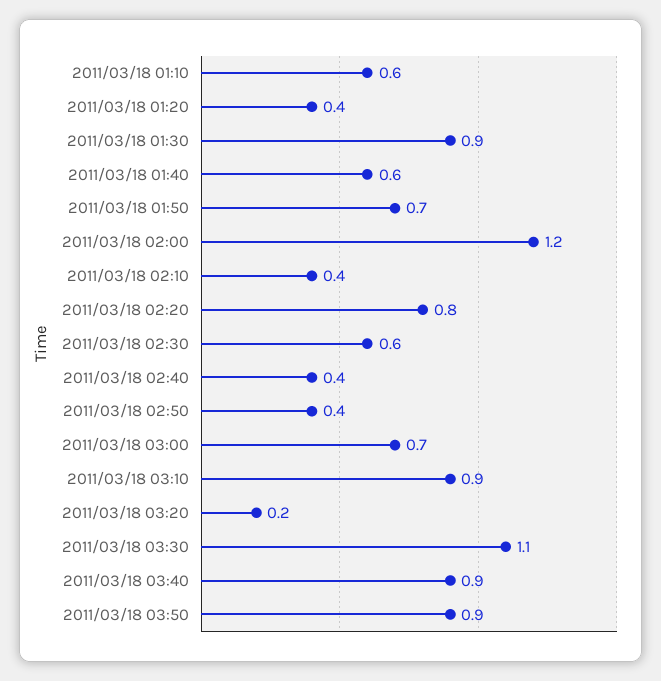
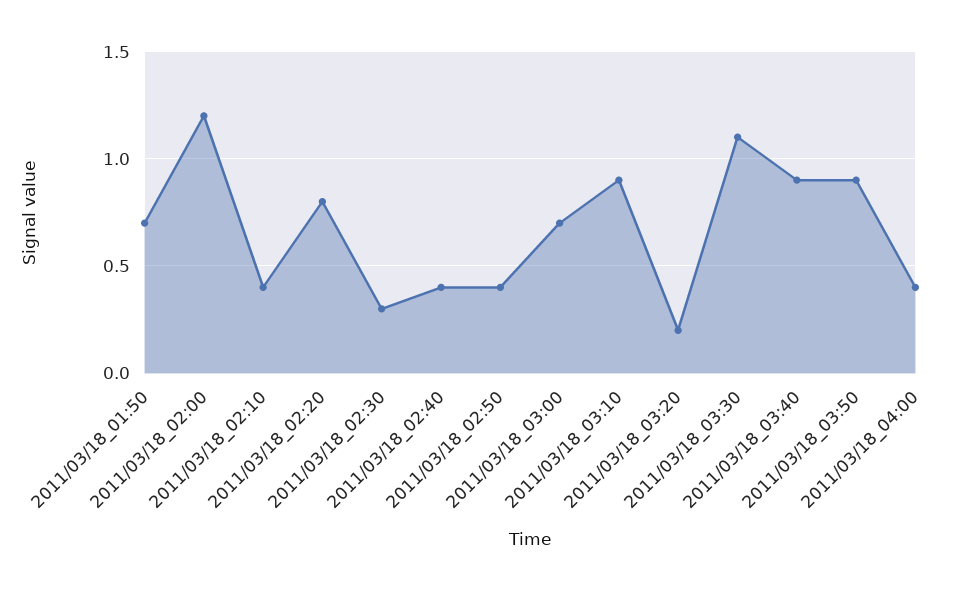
2011/03/18 01:10: 0.6 -> none
2011/03/18 01:20: 0.4 -> none
2011/03/18 01:30: 0.9 -> none
2011/03/18 01:40: 0.6 -> none
2011/03/18 02:30: 0.6 -> 0.3
2011/03/18_04:00: none -> 0.4

